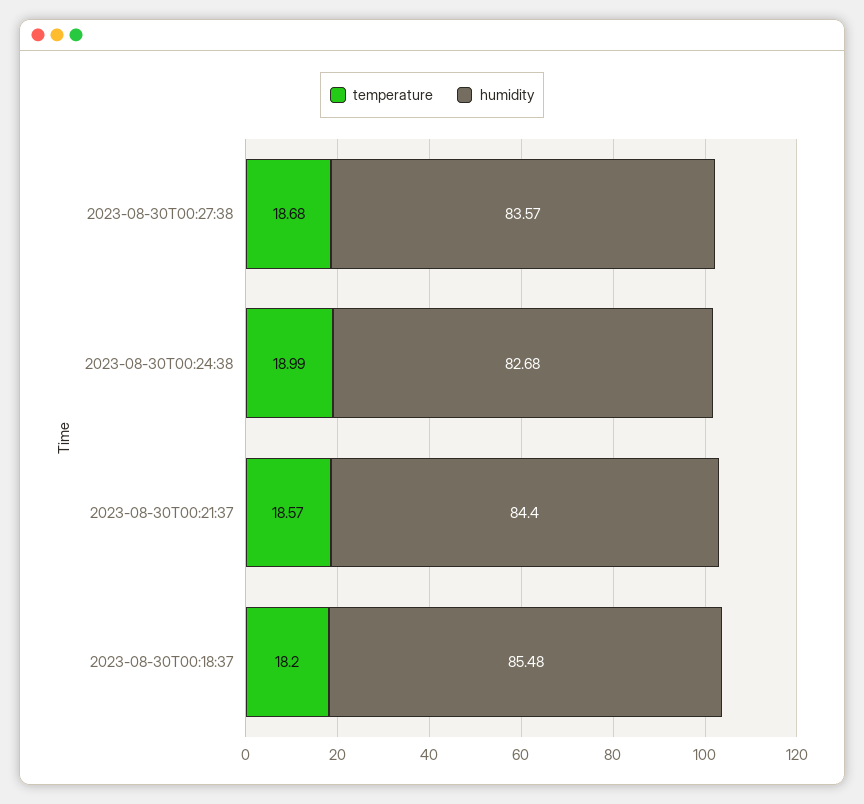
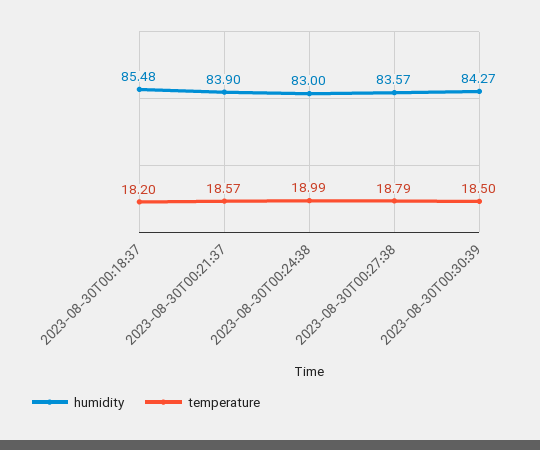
temperature, 2023-08-30T00:27:38: 18.68 -> 18.79
humidity, 2023-08-30T00:24:38: 82.68 -> 83
humidity, 2023-08-30T00:21:37: 84.4 -> 83.9
humidity, 2023-08-30T00:30:39: none -> 84.27
temperature, 2023-08-30T00:30:39: none -> 18.5

